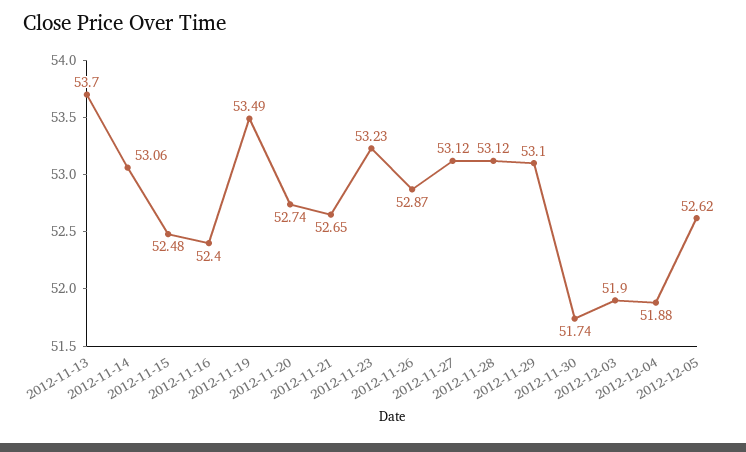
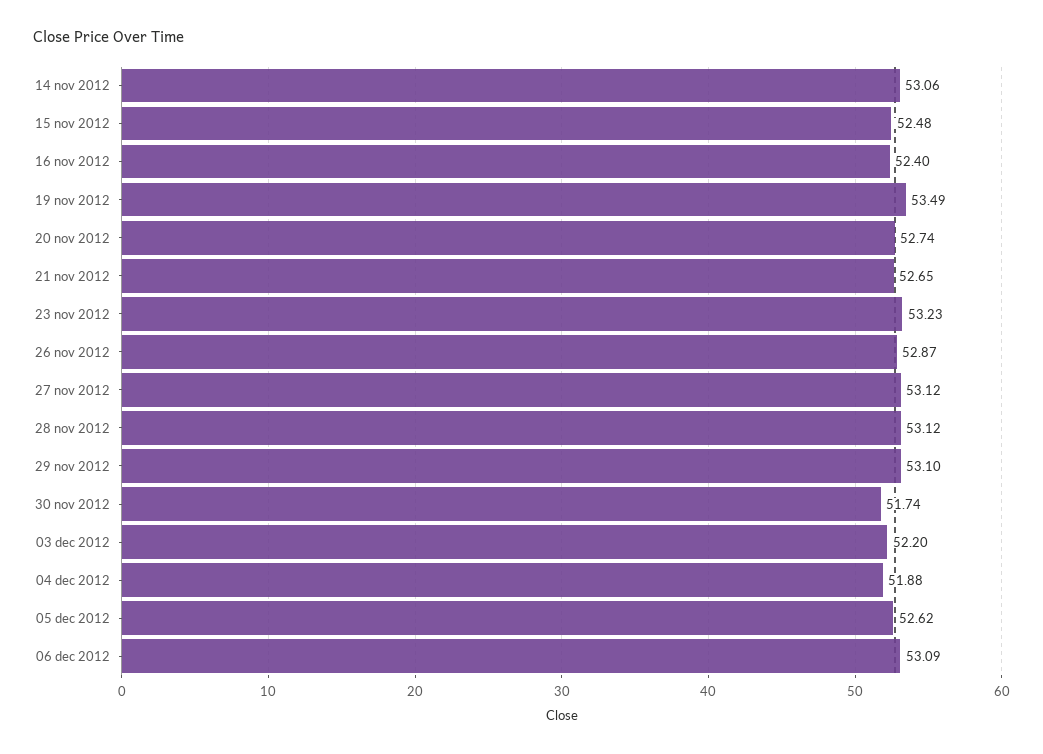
2012-11-13: 53.7 -> none
2012-12-03: 51.9 -> 52.2
06 dec 2012: none -> 53.09

